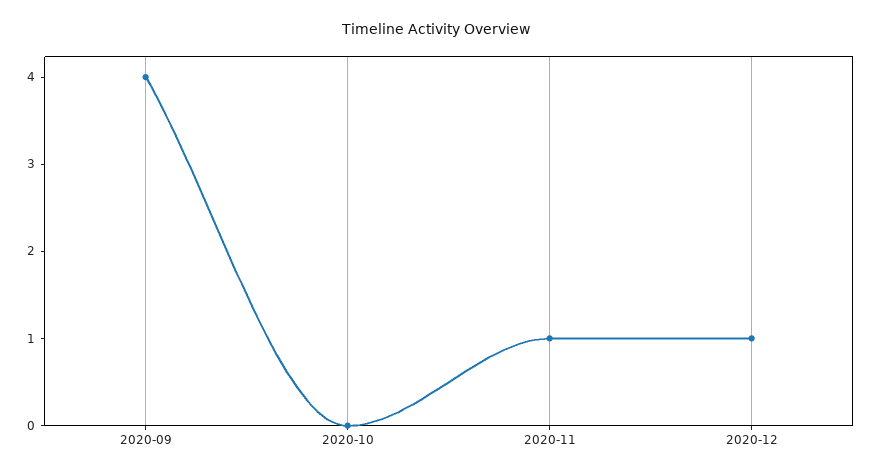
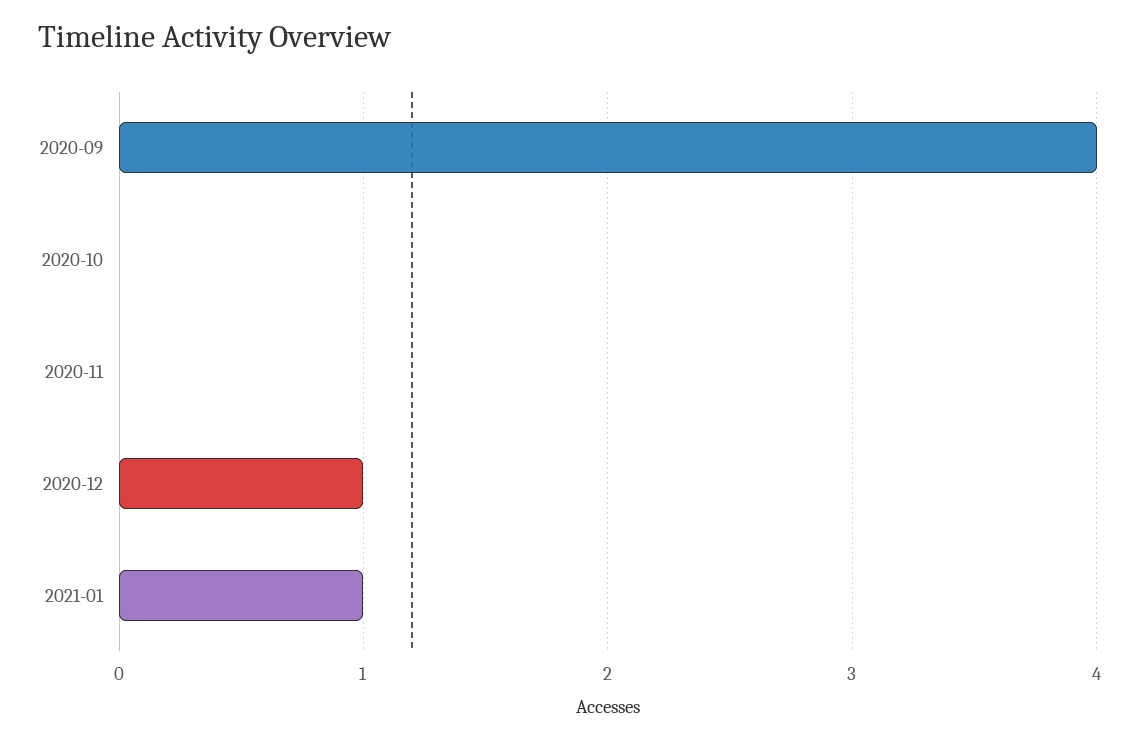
2020-11: 1 -> 0
2021-01: none -> 1

